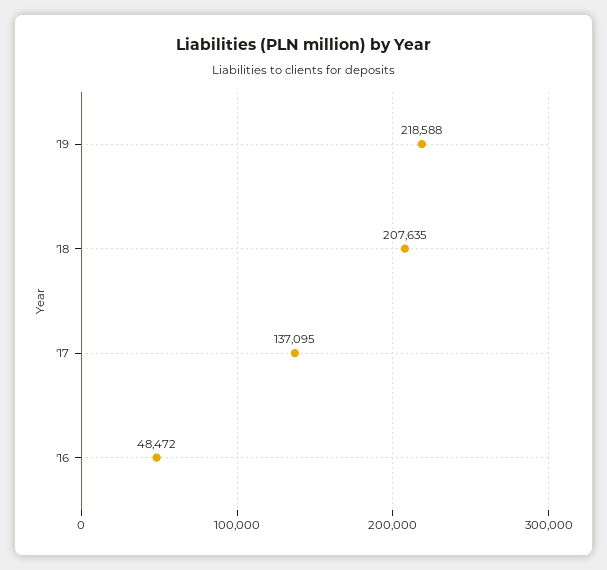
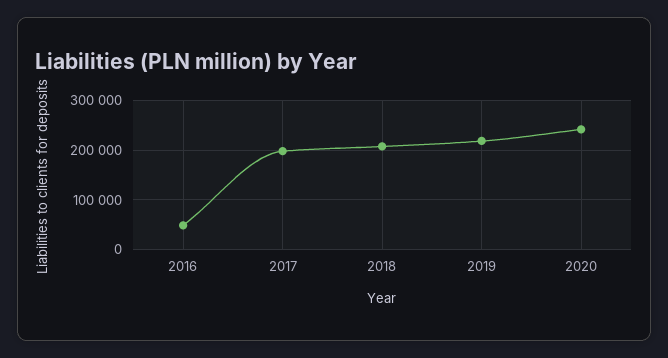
'17: 137095 -> 200000
2020: none -> 240000

